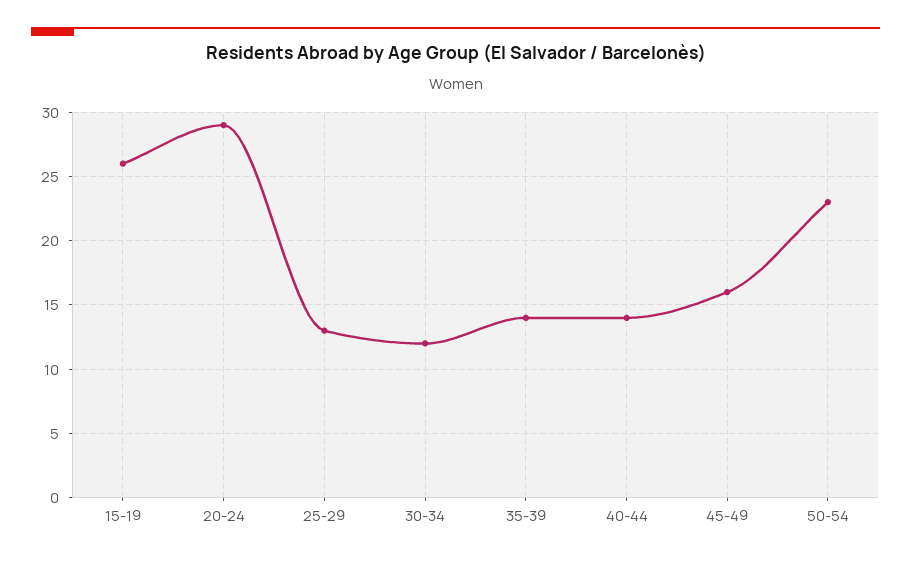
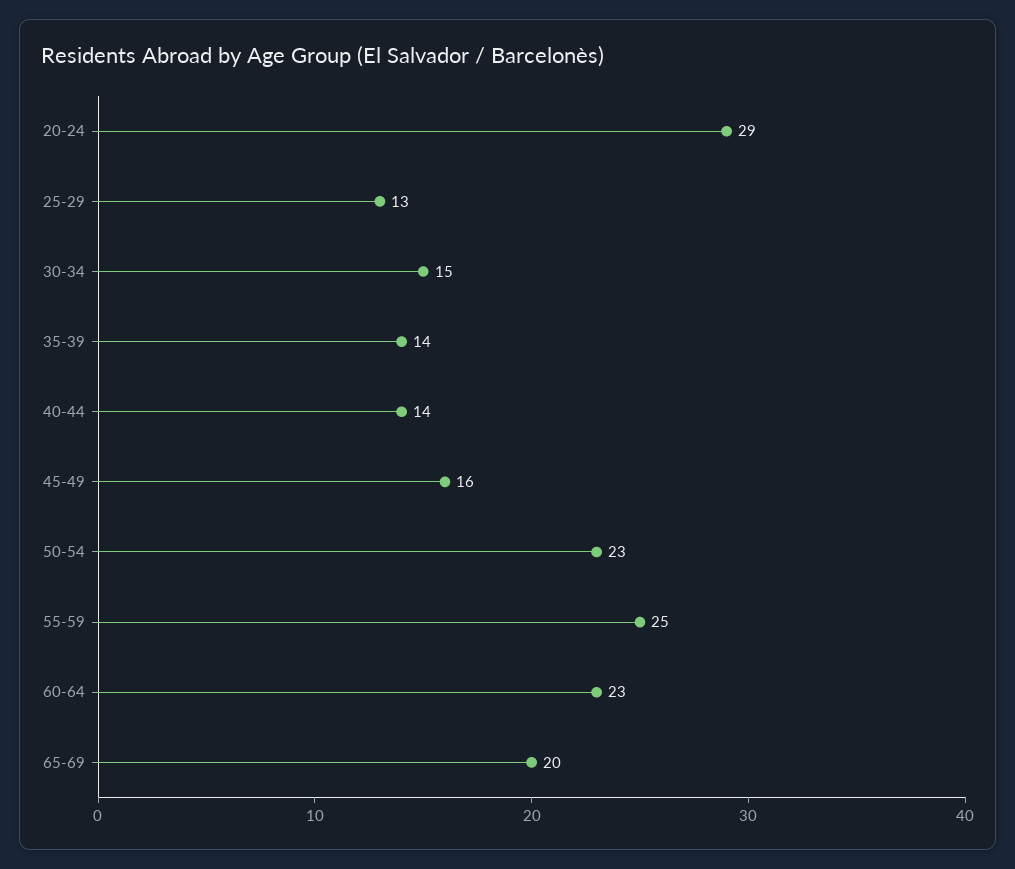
15-19: 26 -> none
30-34: 12 -> 15
55-59: none -> 25
60-64: none -> 23
65-69: none -> 20

